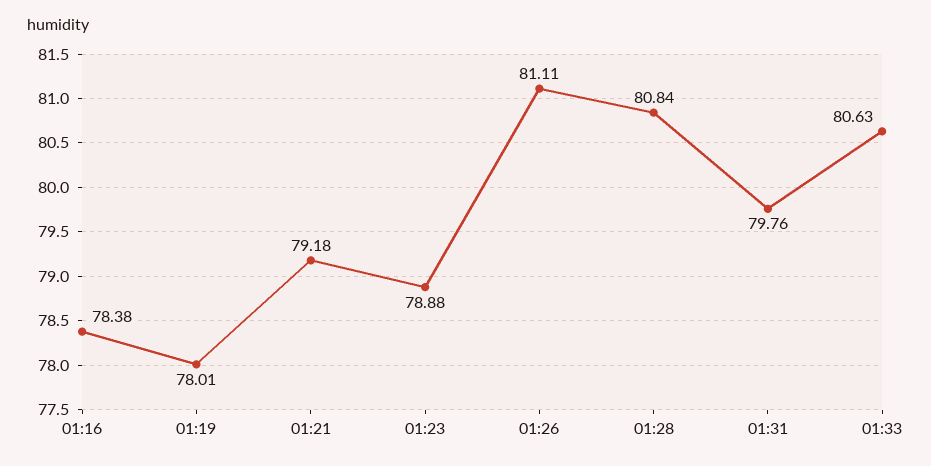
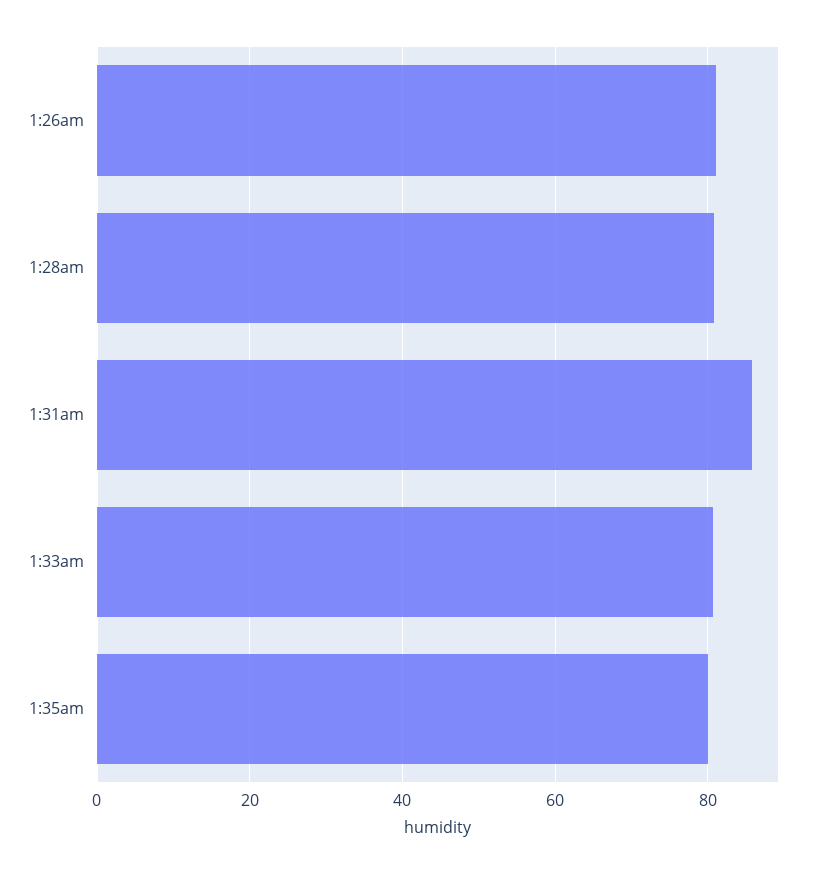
01:16: 78.38 -> none
01:19: 78.01 -> none
01:21: 79.18 -> none
01:23: 78.88 -> none
01:31: 79.76 -> 86
1:35am: none -> 80

